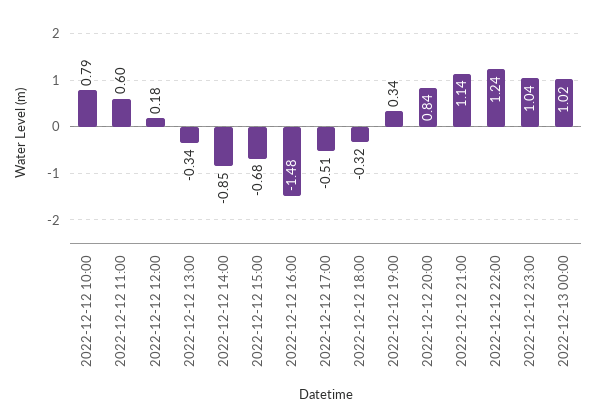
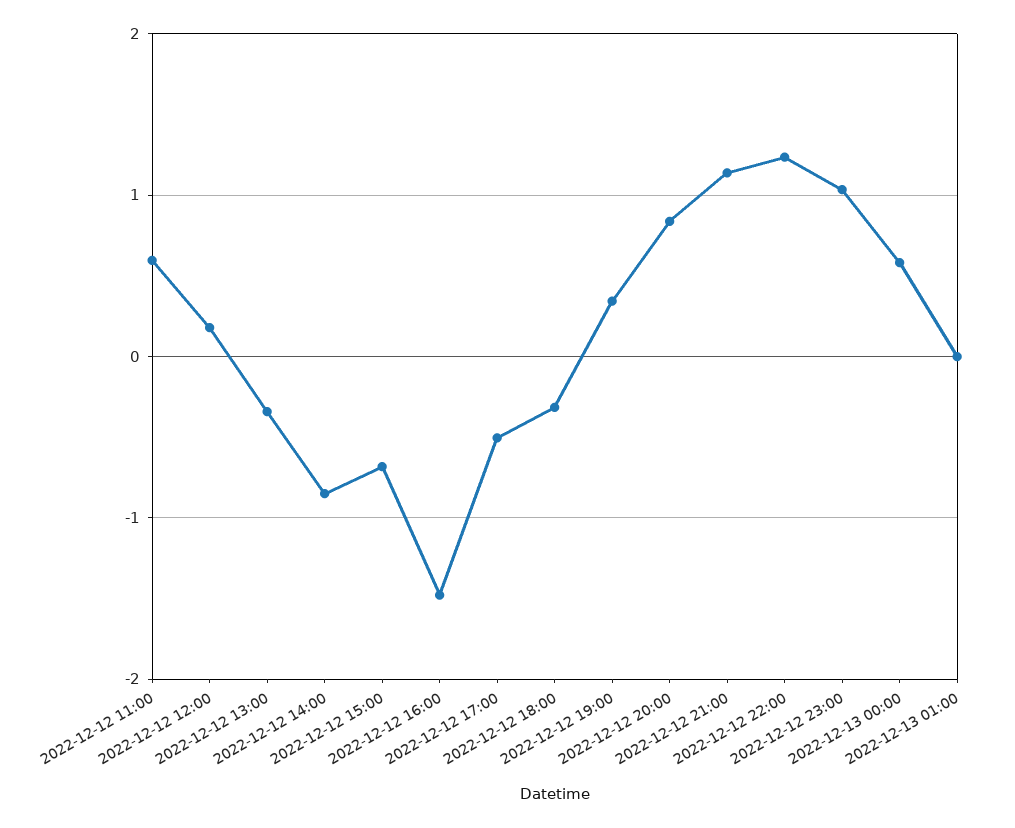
2022-12-12 10:00: 0.79 -> none
2022-12-13 00:00: 1.02 -> 0.6
2022-12-13 01:00: none -> 0

